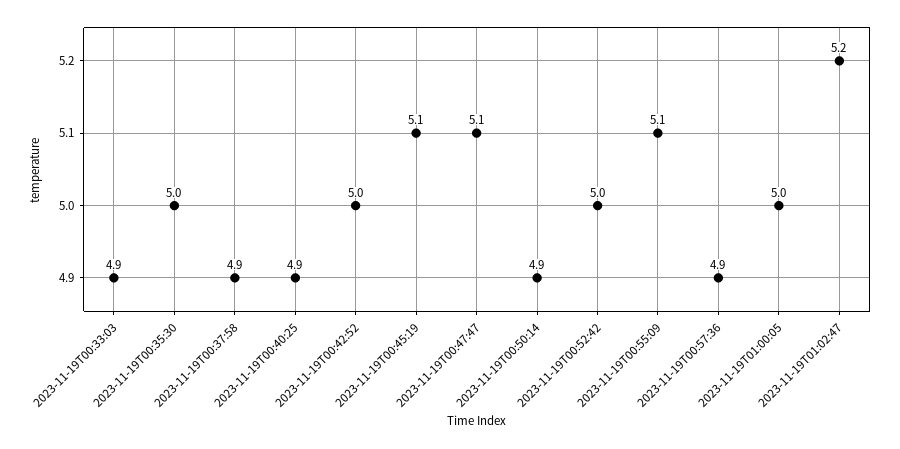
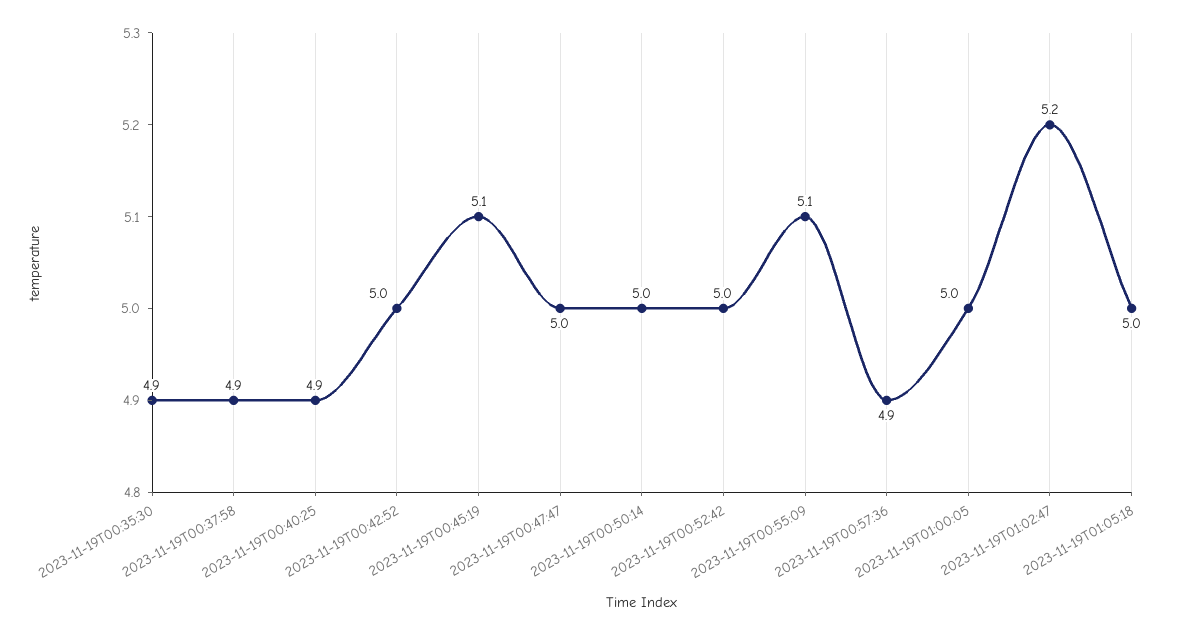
2023-11-19T00:33:03: 4.9 -> none
2023-11-19T00:35:30: 5 -> 4.9
2023-11-19T00:47:47: 5.1 -> 5
2023-11-19T00:50:14: 4.9 -> 5
2023-11-19T01:05:18: none -> 5

